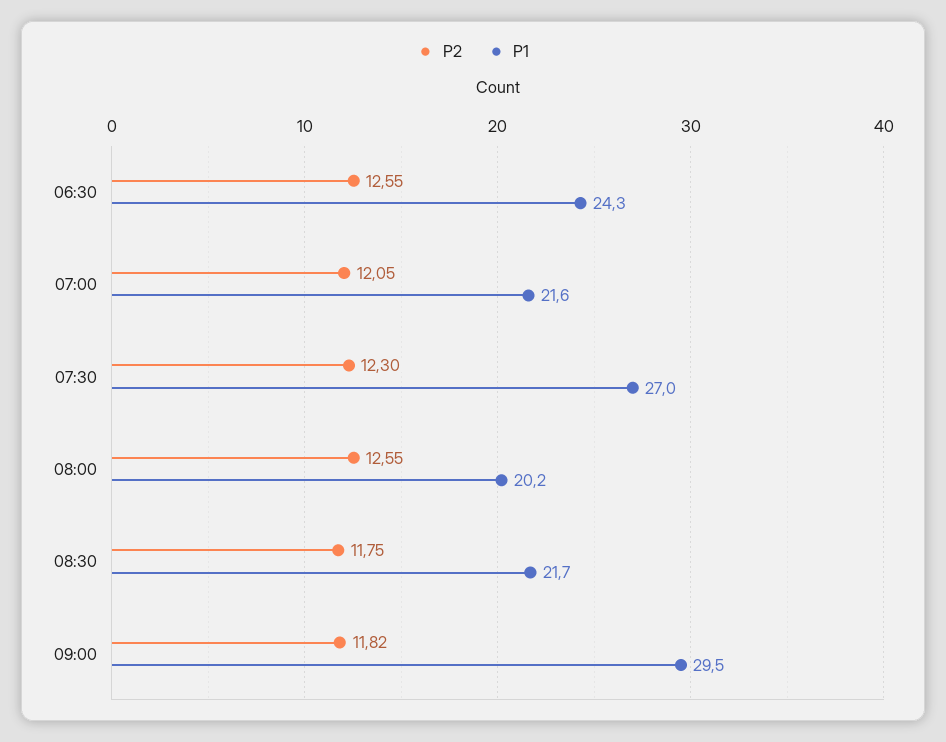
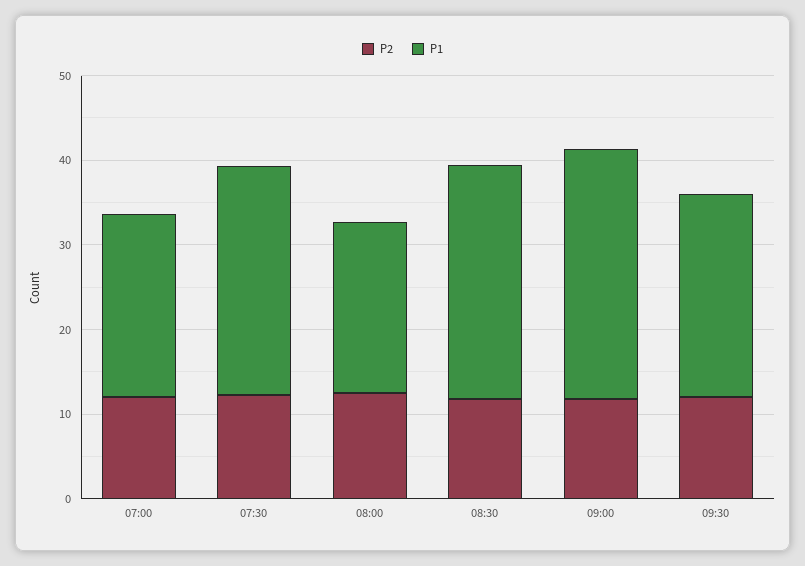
P2, 06:30: 12.55 -> none
P1, 06:30: 24.3 -> none
P1, 08:30: 21.7 -> 28
P2, 09:30: none -> 12
P1, 09:30: none -> 24

